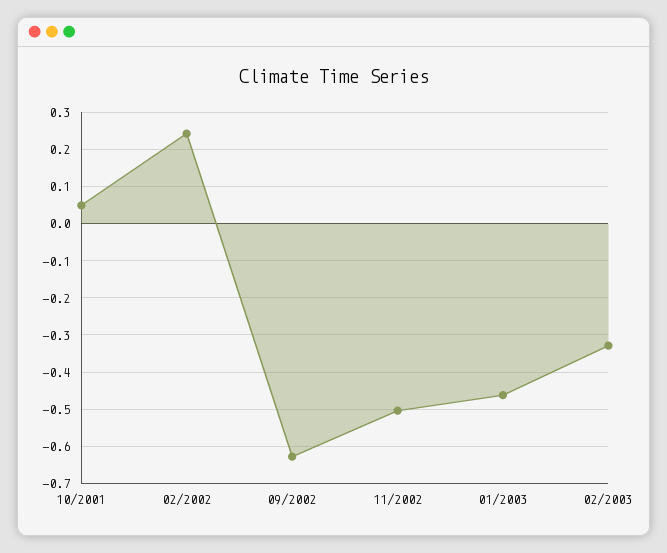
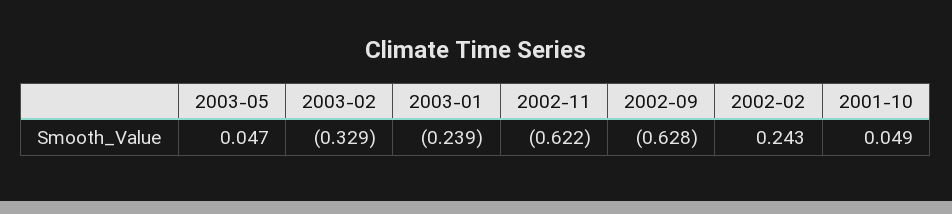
11/2002: -0.5 -> -0.622
01/2003: -0.46 -> -0.239
2003-05: none -> 0.047

